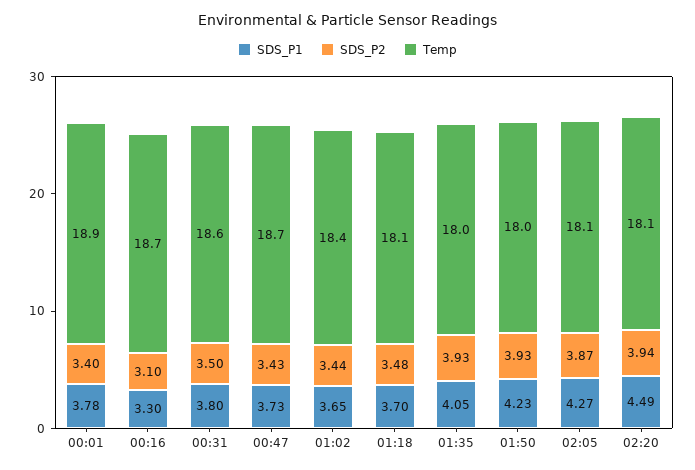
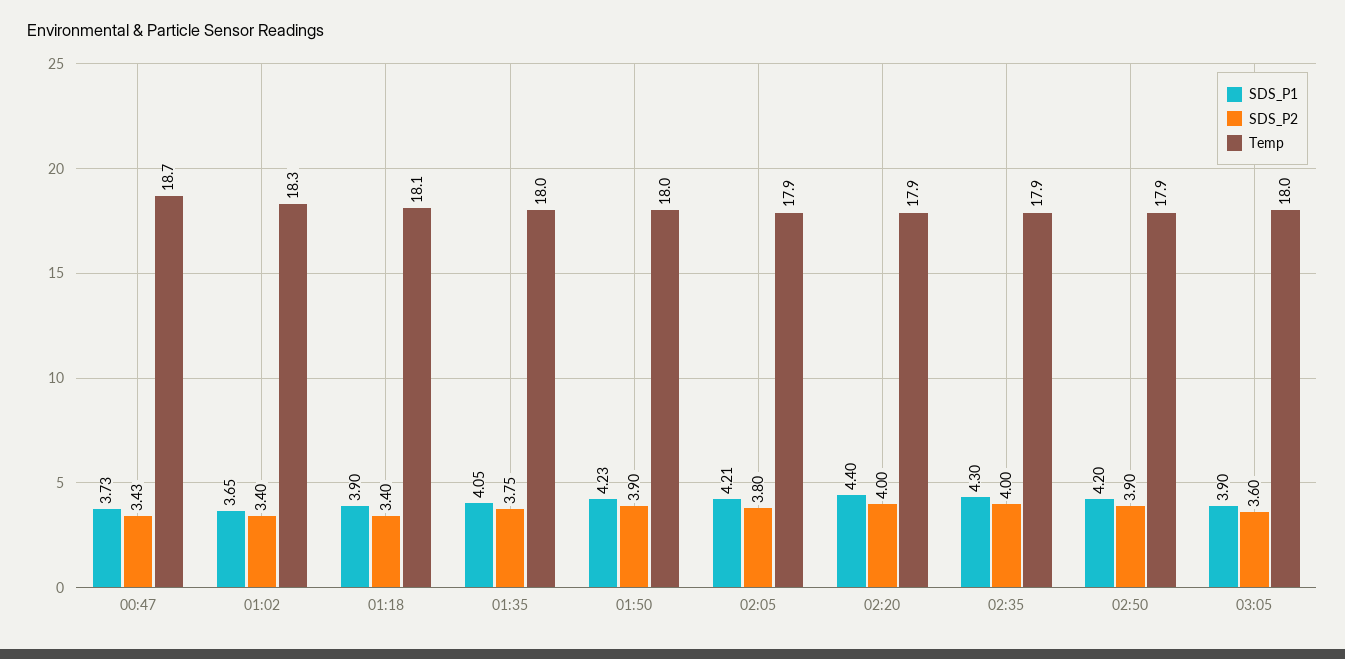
SDS_P1, 00:01: 3.78 -> none
SDS_P2, 00:01: 3.4 -> none
Temp, 00:01: 18.9 -> none
SDS_P1, 00:16: 3.3 -> none
SDS_P2, 00:16: 3.1 -> none
Temp, 00:16: 18.7 -> none
SDS_P1, 00:31: 3.8 -> none
SDS_P2, 00:31: 3.5 -> none
Temp, 00:31: 18.6 -> none
SDS_P2, 01:02: 3.44 -> 3.4
Temp, 01:02: 18.4 -> 18.3
SDS_P1, 01:18: 3.7 -> 3.9
SDS_P2, 01:18: 3.48 -> 3.4
SDS_P2, 01:35: 3.93 -> 3.75
SDS_P2, 01:50: 3.93 -> 3.9
SDS_P1, 02:05: 4.27 -> 4.21
SDS_P2, 02:05: 3.87 -> 3.8
Temp, 02:05: 18.1 -> 17.9
SDS_P1, 02:20: 4.49 -> 4.4
SDS_P2, 02:20: 3.94 -> 4
Temp, 02:20: 18.1 -> 17.9
SDS_P1, 02:35: none -> 4.3
SDS_P2, 02:35: none -> 4
Temp, 02:35: none -> 17.9
SDS_P1, 02:50: none -> 4.2
SDS_P2, 02:50: none -> 3.9
Temp, 02:50: none -> 17.9
SDS_P1, 03:05: none -> 3.9
SDS_P2, 03:05: none -> 3.6
Temp, 03:05: none -> 18

